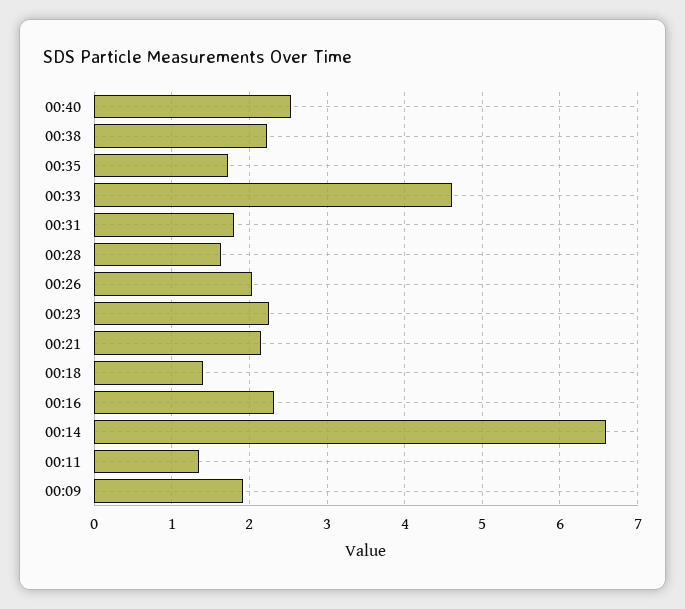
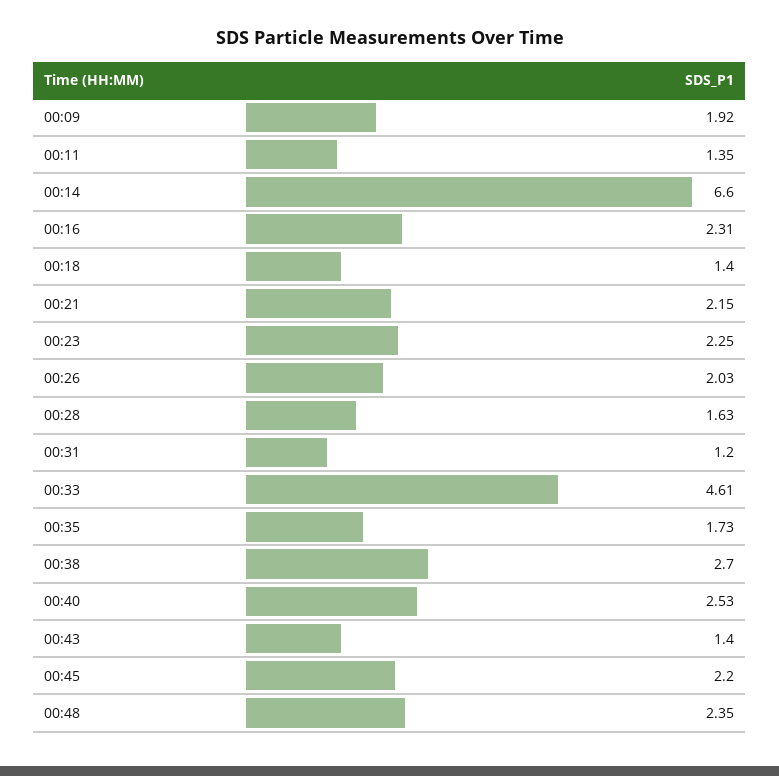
00:38: 2.2 -> 2.7
00:31: 1.8 -> 1.2
00:43: none -> 1.4
00:45: none -> 2.2
00:48: none -> 2.35

